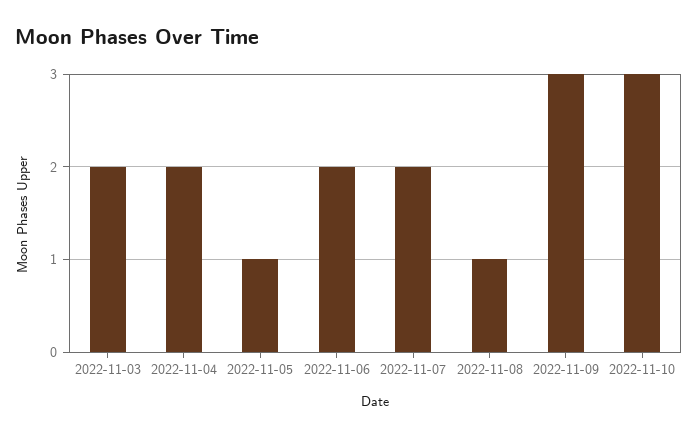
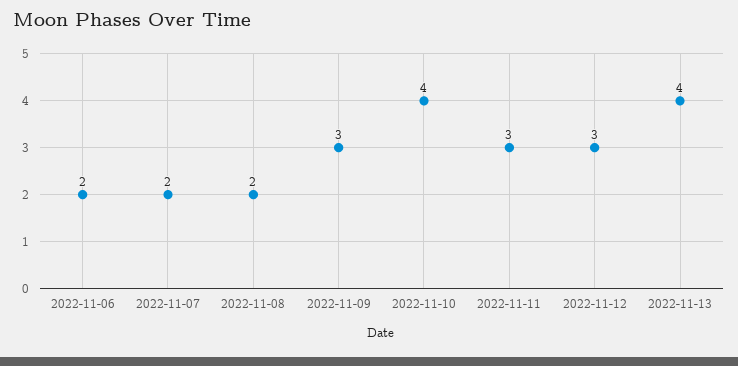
2022-11-03: 2 -> none
2022-11-04: 2 -> none
2022-11-05: 1 -> none
2022-11-08: 1 -> 2
2022-11-10: 3 -> 4
2022-11-11: none -> 3
2022-11-12: none -> 3
2022-11-13: none -> 4

